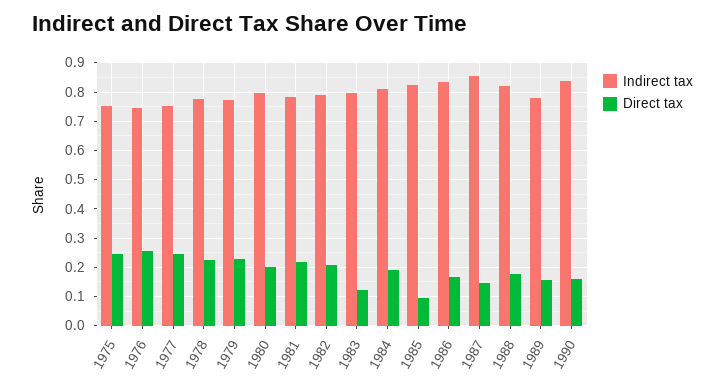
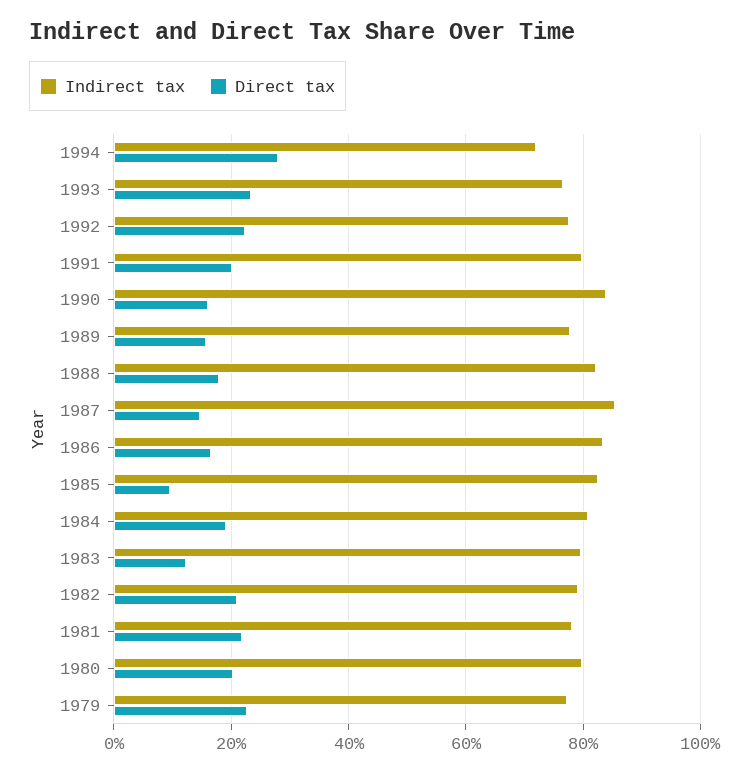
Indirect tax, 1975: 0.75 -> none
Direct tax, 1975: 0.25 -> none
Indirect tax, 1976: 0.75 -> none
Direct tax, 1976: 0.25 -> none
Indirect tax, 1977: 0.75 -> none
Direct tax, 1977: 0.25 -> none
Indirect tax, 1978: 0.775 -> none
Direct tax, 1978: 0.225 -> none
Indirect tax, 1994: none -> 0.72
Direct tax, 1994: none -> 0.28
Indirect tax, 1993: none -> 0.76
Direct tax, 1993: none -> 0.24
Indirect tax, 1992: none -> 0.78
Direct tax, 1992: none -> 0.22
Indirect tax, 1991: none -> 0.8
Direct tax, 1991: none -> 0.2

